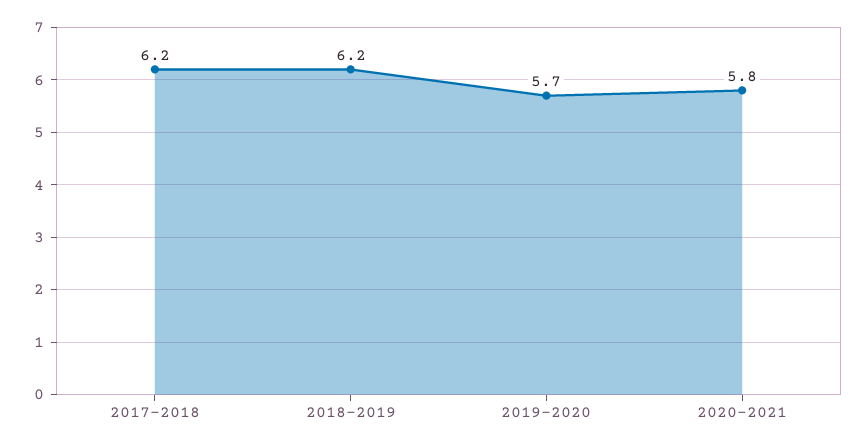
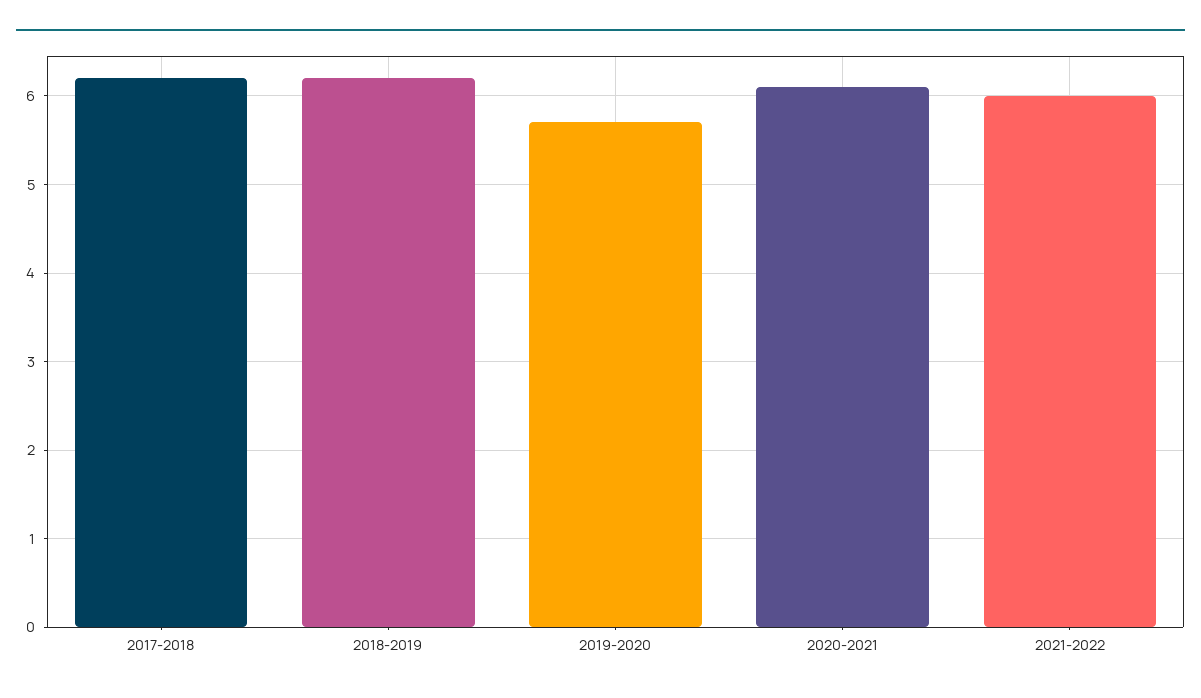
2020-2021: 5.8 -> 6.1
2021-2022: none -> 6

